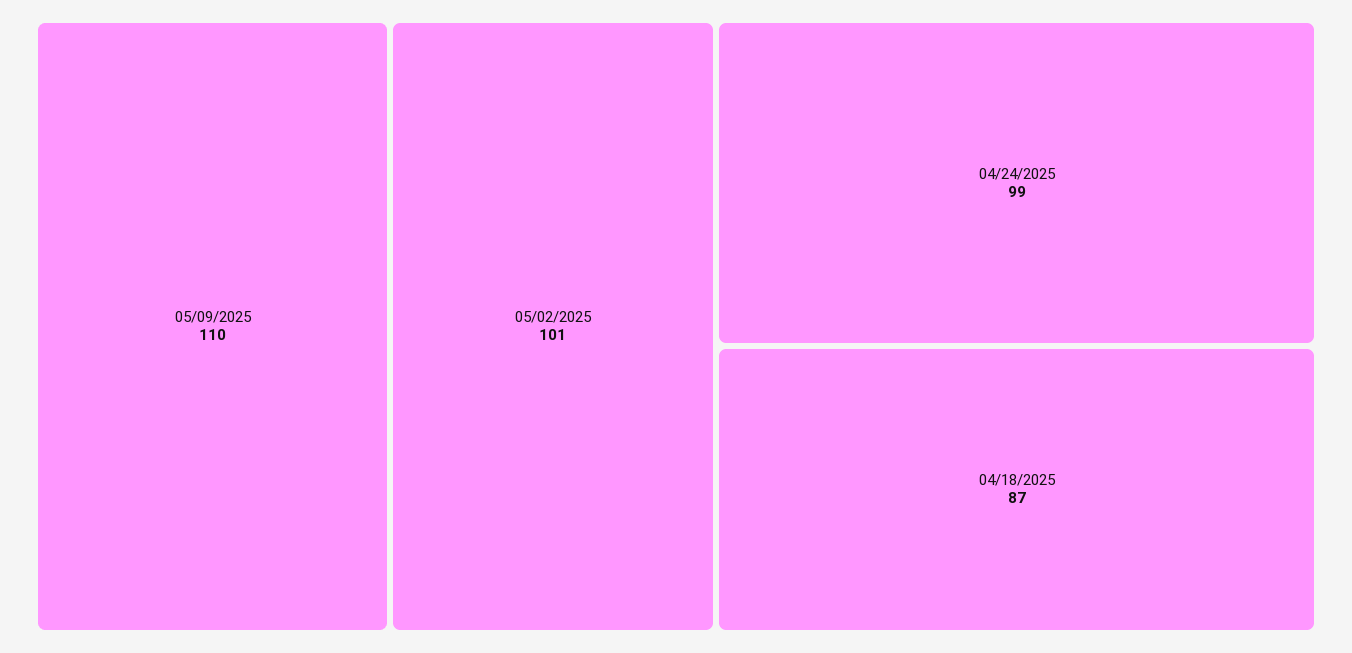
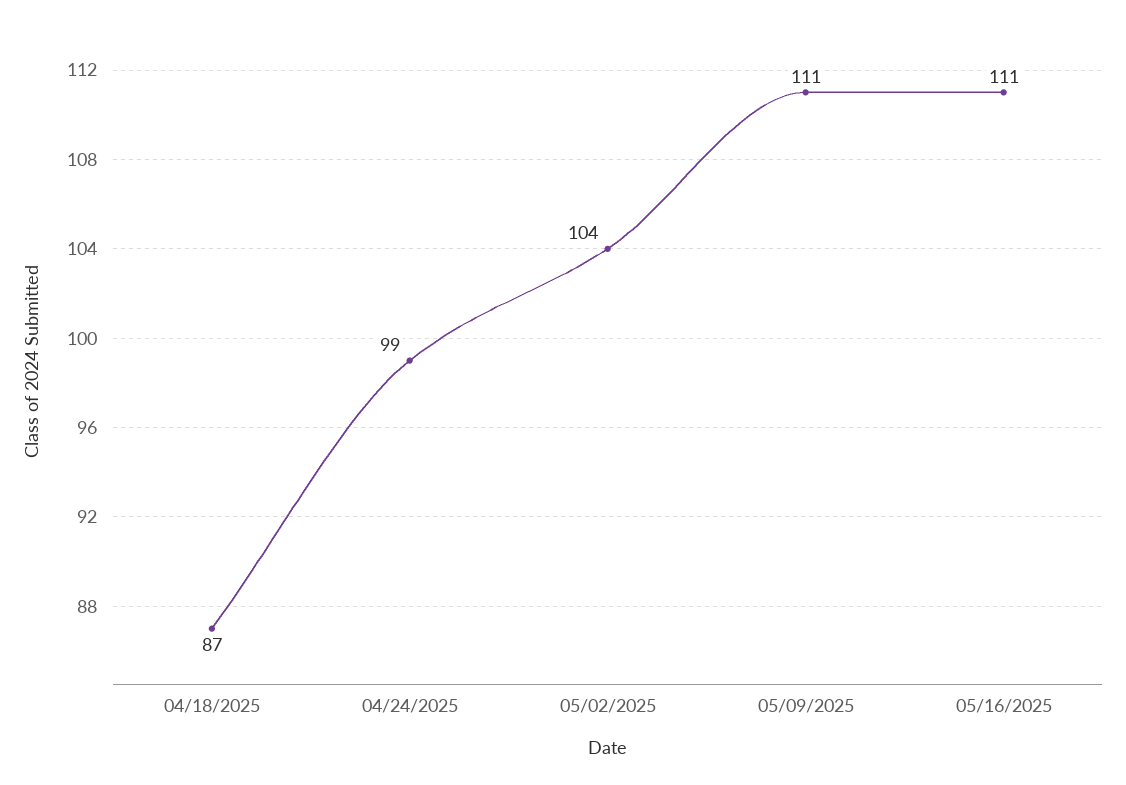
05/09/2025: 110 -> 111
05/02/2025: 101 -> 104
05/16/2025: none -> 111

